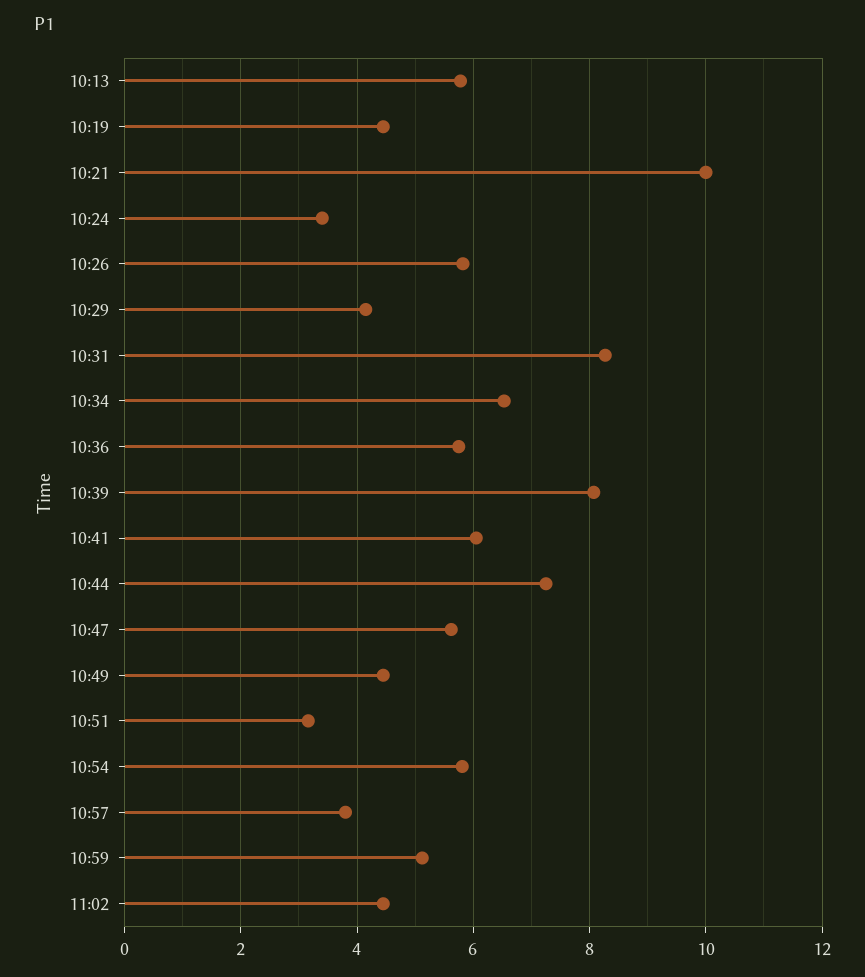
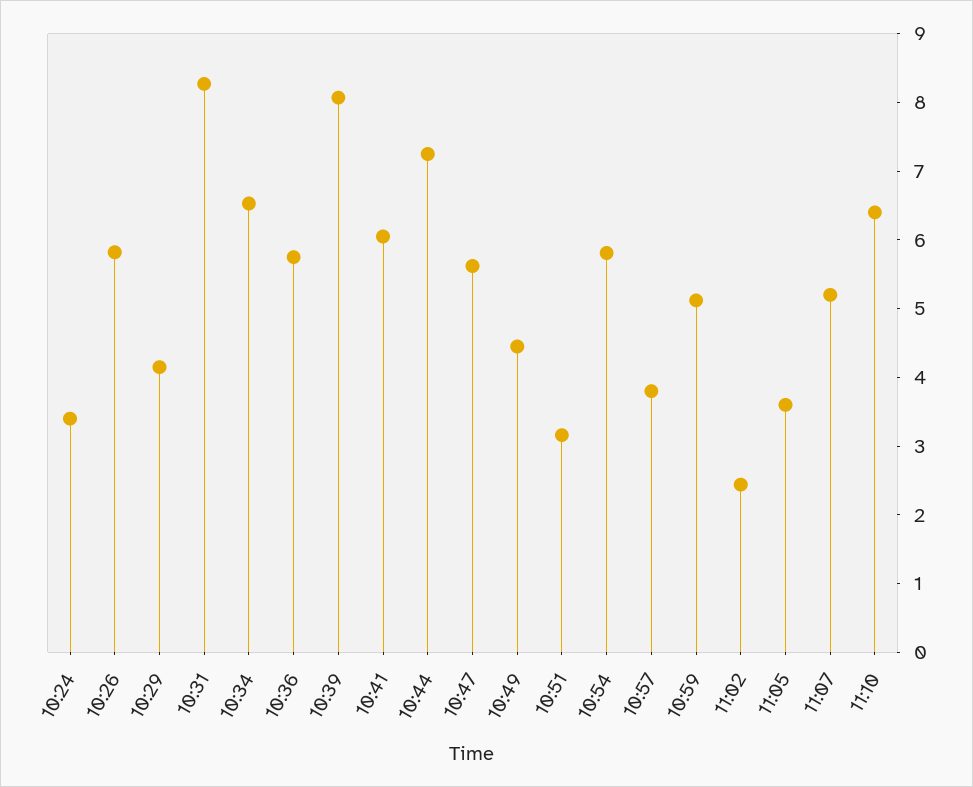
10:13: 5.8 -> none
10:19: 4.4 -> none
10:21: 10 -> none
11:02: 4.4 -> 2.4
11:05: none -> 3.6
11:07: none -> 5.2
11:10: none -> 6.4

